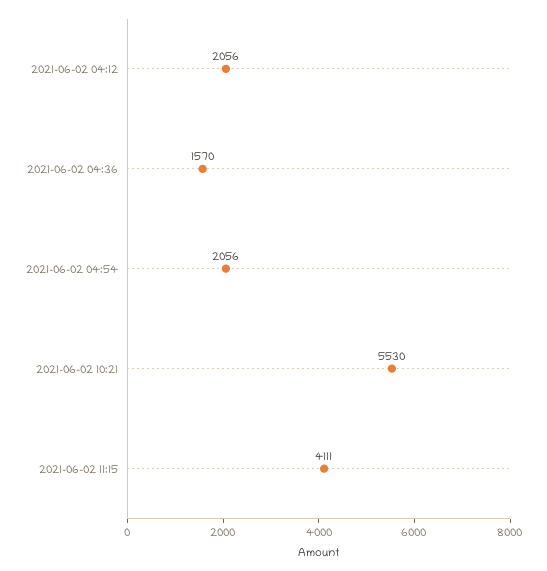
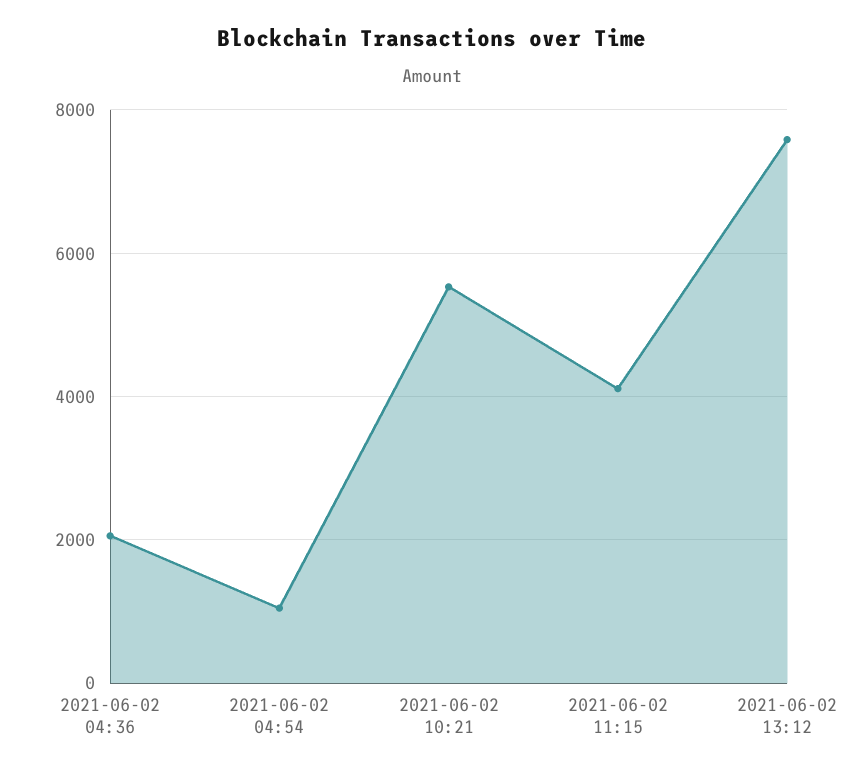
2021-06-02 04:12: 2056 -> none
2021-06-02 04:36: 1570 -> 2000
2021-06-02 04:54: 2056 -> 1000
2021-06-02 13:12: none -> 7600

